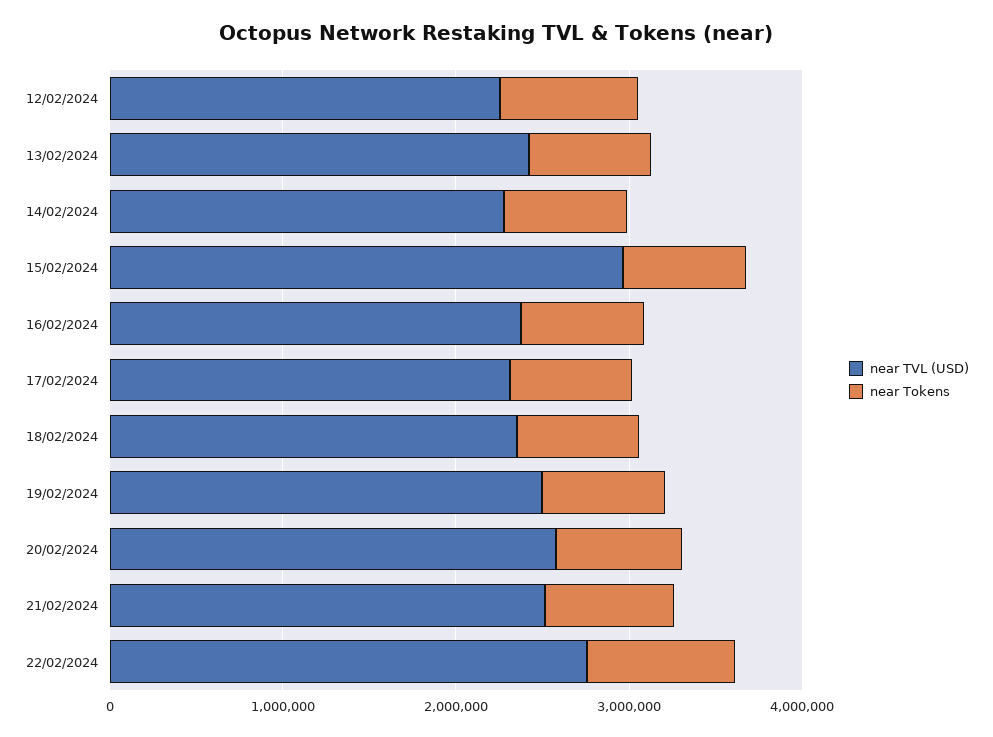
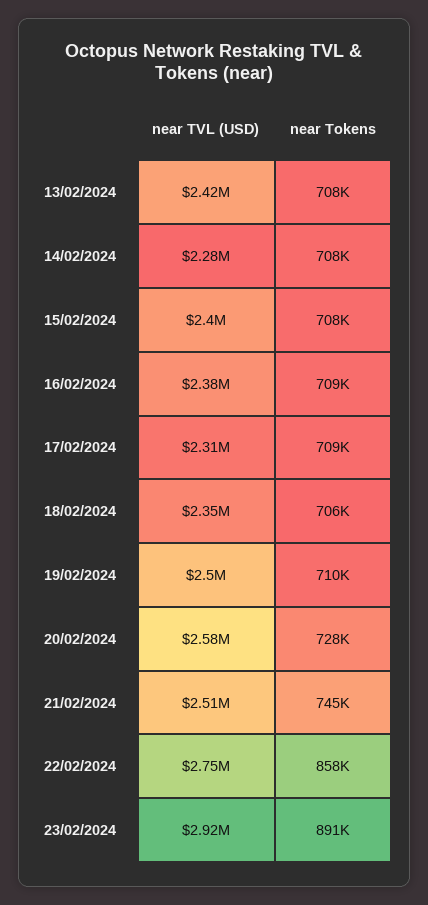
near TVL (USD), 12/02/2024: 2200000 -> none
near Tokens, 12/02/2024: 800000 -> none
near TVL (USD), 15/02/2024: 3000000 -> 2400000
near TVL (USD), 23/02/2024: none -> 2920000
near Tokens, 23/02/2024: none -> 891000

